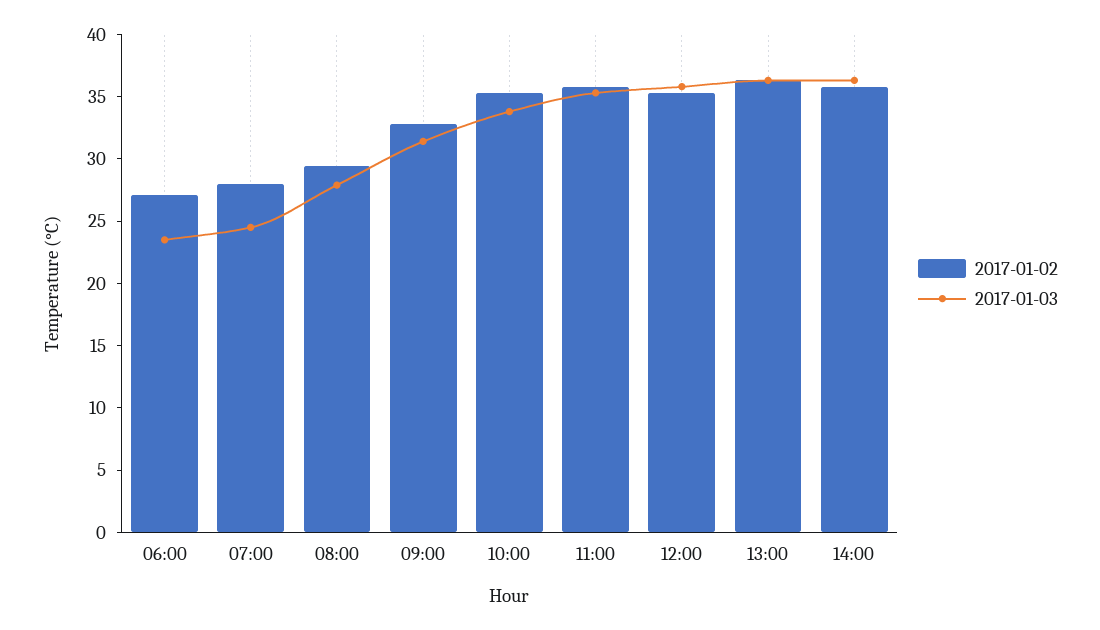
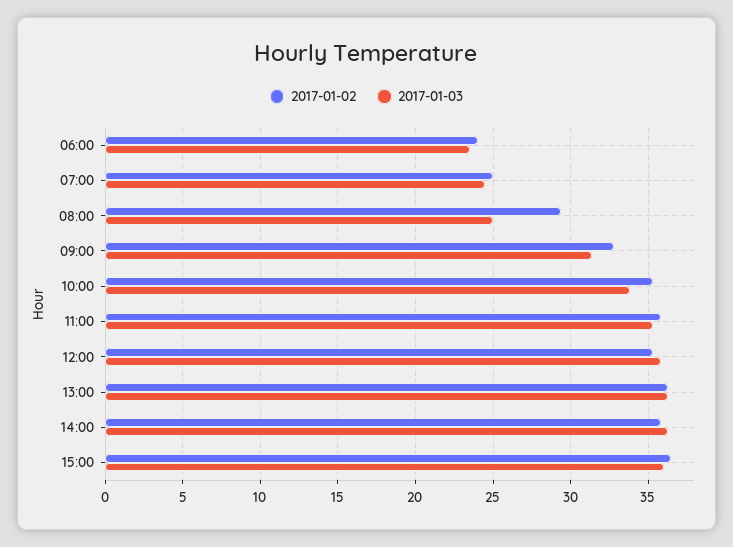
2017-01-02, 06:00: 27 -> 24
2017-01-02, 07:00: 28 -> 25
2017-01-03, 08:00: 28 -> 25
2017-01-02, 15:00: none -> 36.5
2017-01-03, 15:00: none -> 36

